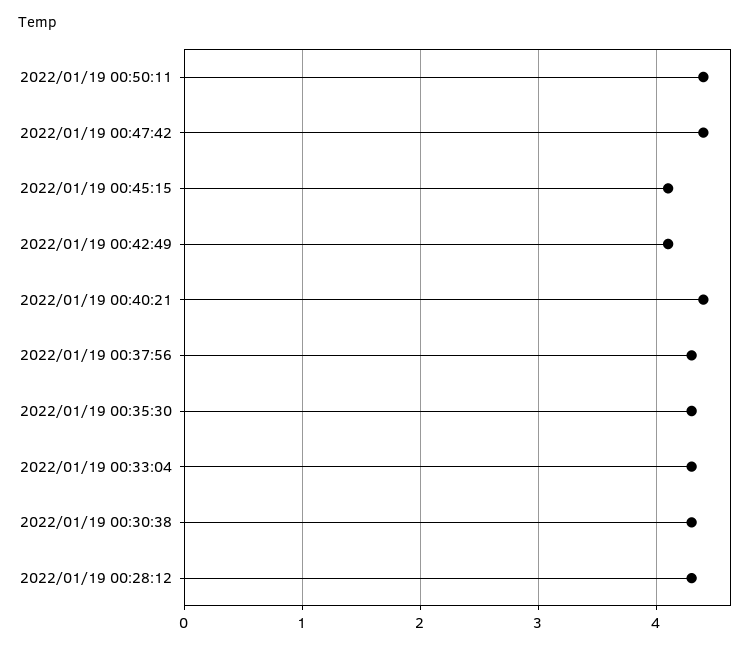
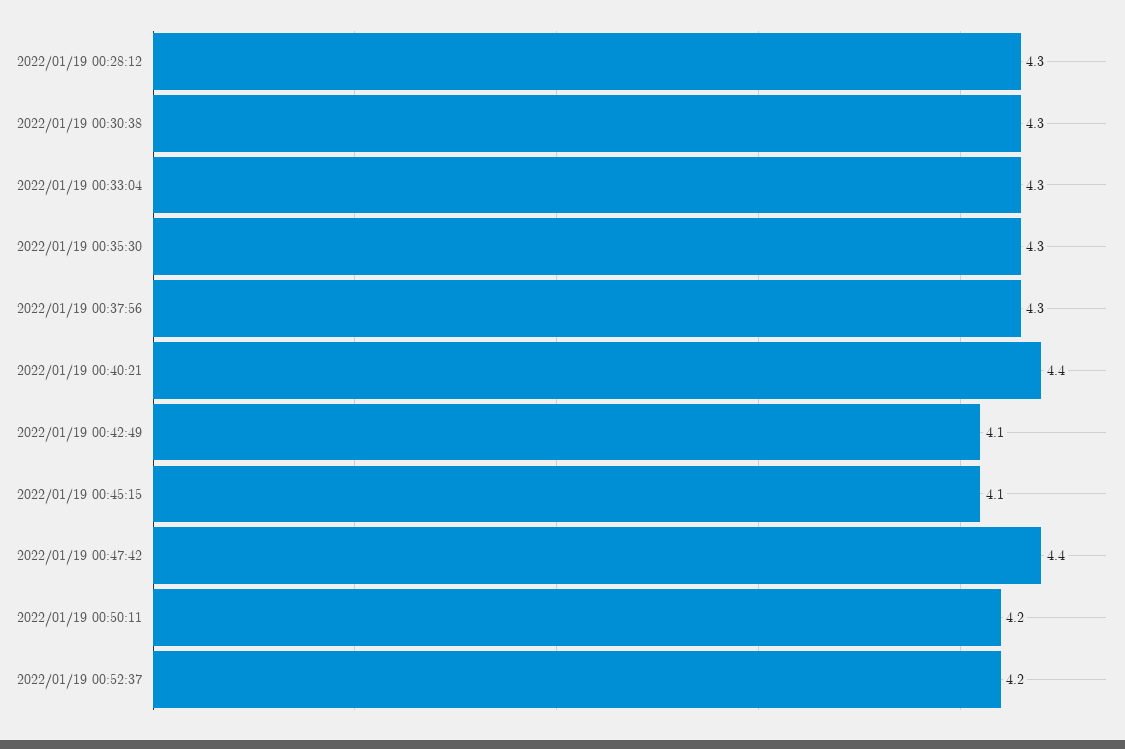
2022/01/19 00:50:11: 4.4 -> 4.2
2022/01/19 00:52:37: none -> 4.2

